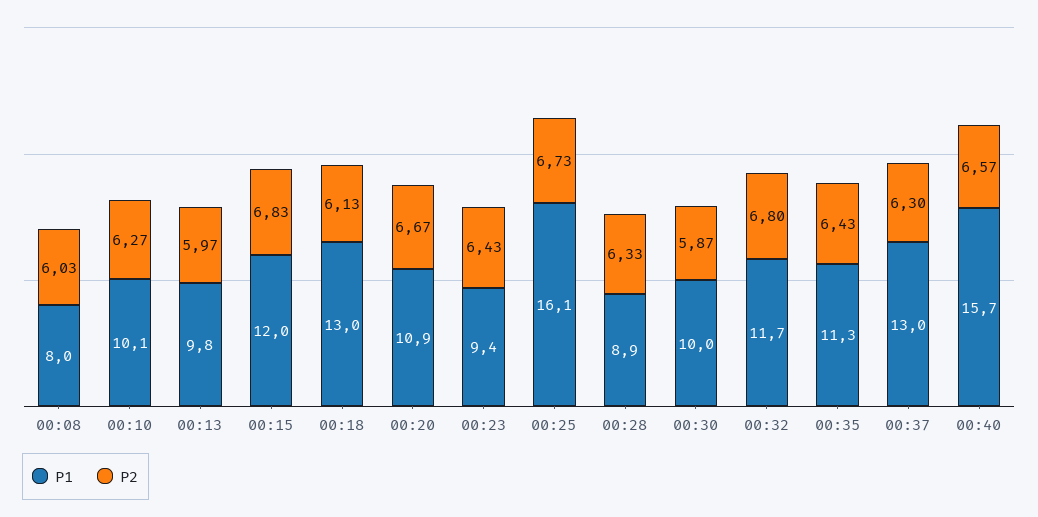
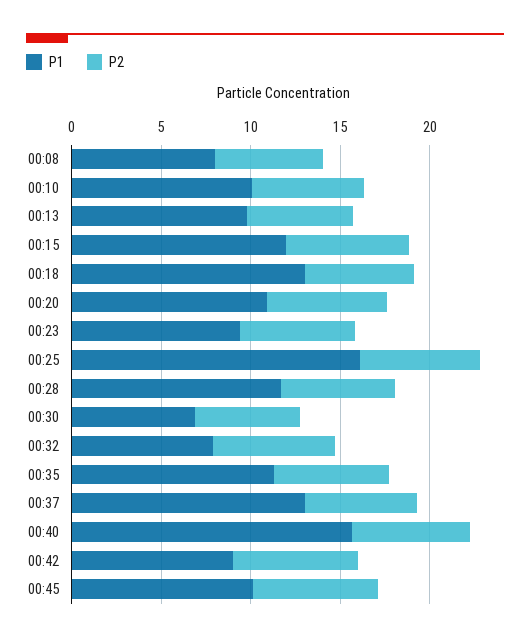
P1, 00:28: 8.9 -> 12
P1, 00:30: 10 -> 7
P1, 00:32: 11.7 -> 8
P1, 00:42: none -> 9
P2, 00:42: none -> 7
P1, 00:45: none -> 10
P2, 00:45: none -> 7

